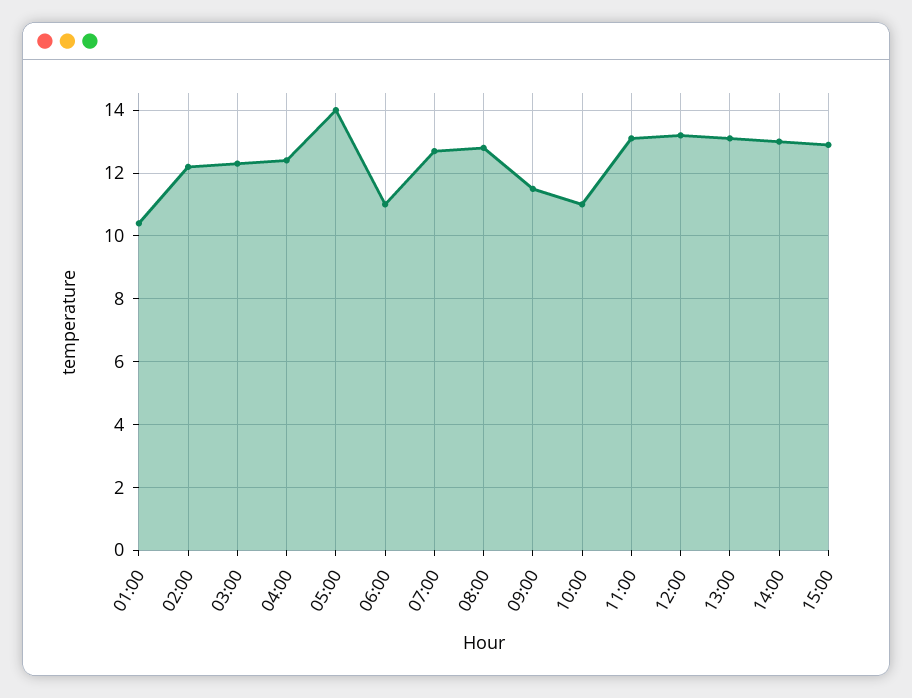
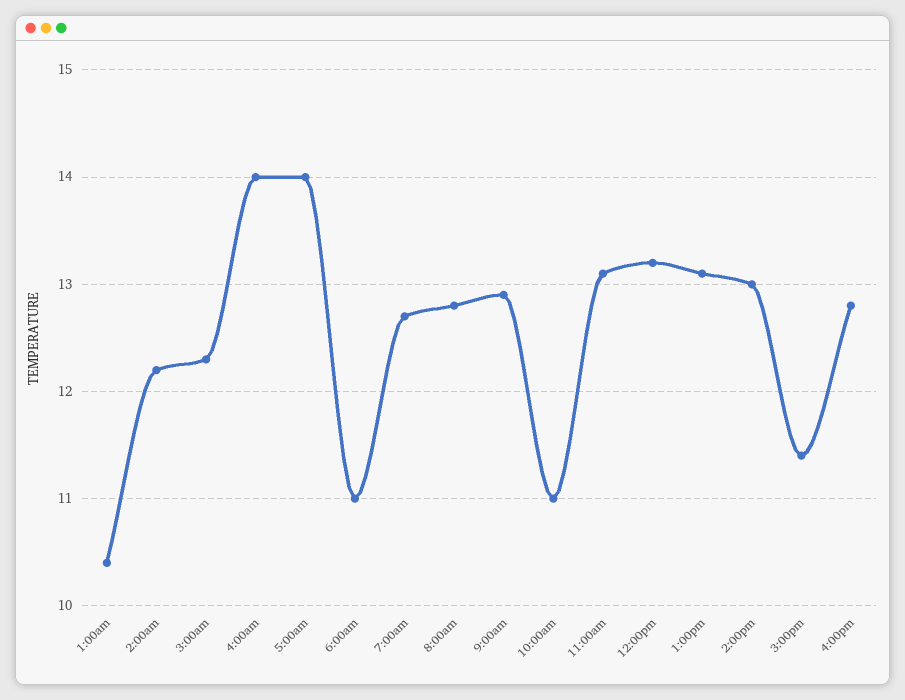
04:00: 12.5 -> 14
09:00: 11.5 -> 12.9
15:00: 13 -> 11.4
4:00pm: none -> 12.8

